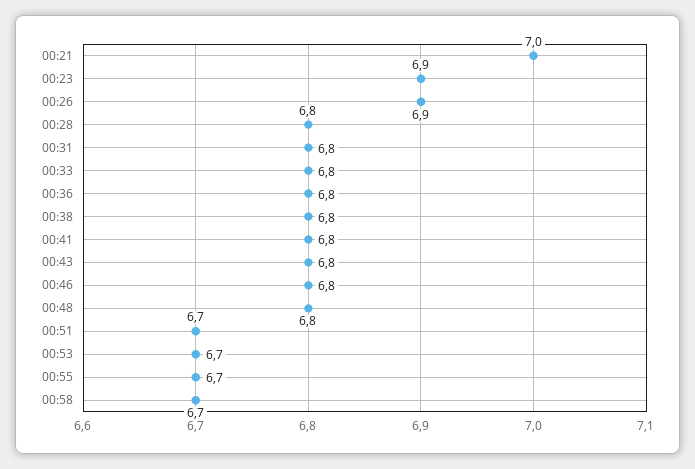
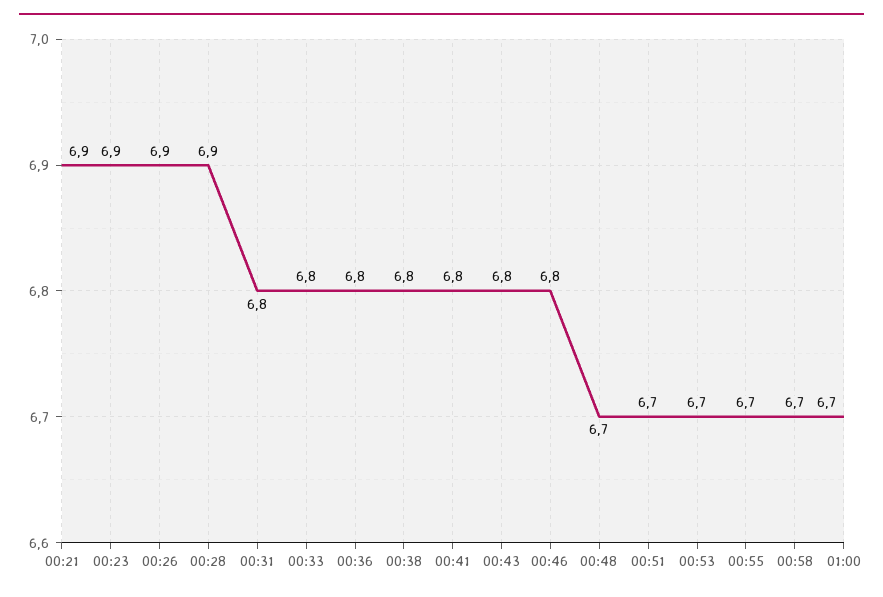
00:21: 7 -> 6.9
00:28: 6.8 -> 6.9
00:48: 6.8 -> 6.7
01:00: none -> 6.7

